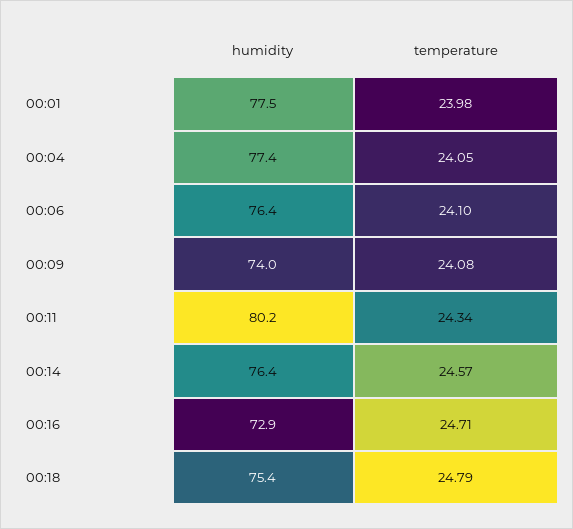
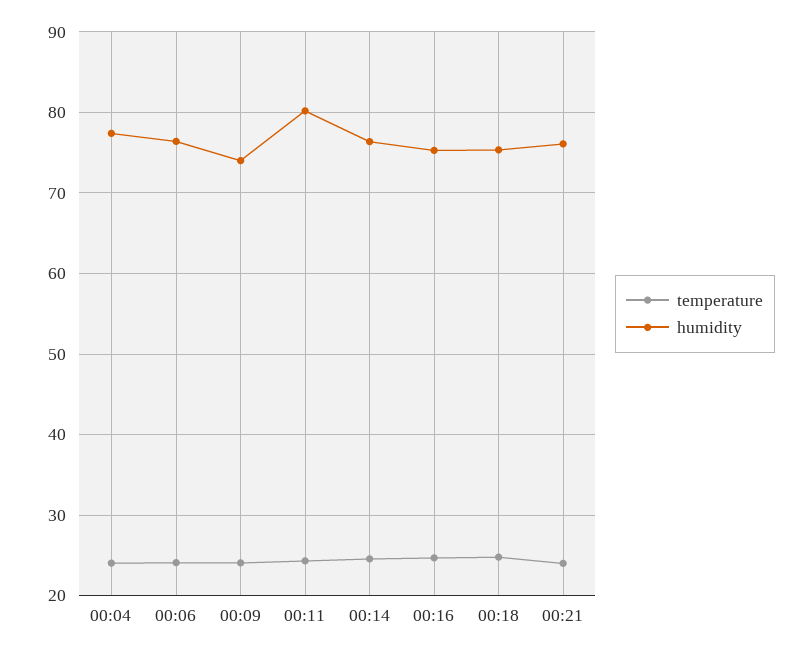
humidity, 00:01: 77.5 -> none
temperature, 00:01: 23.98 -> none
humidity, 00:16: 72.9 -> 75
temperature, 00:21: none -> 24
humidity, 00:21: none -> 76

